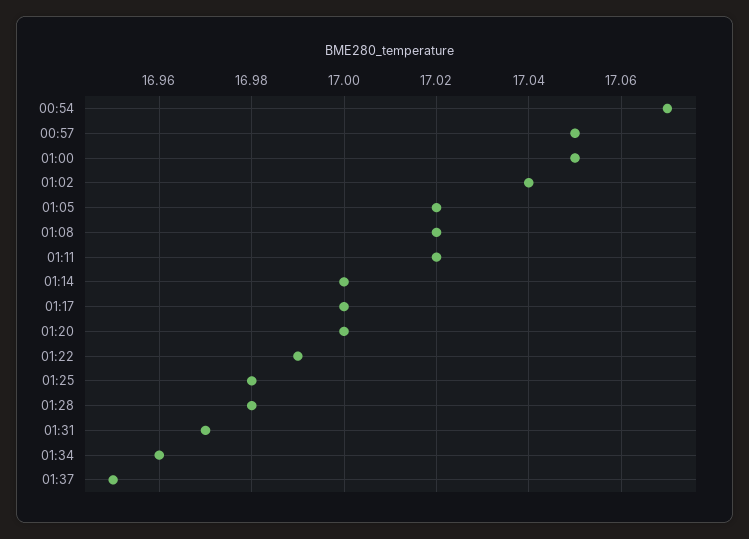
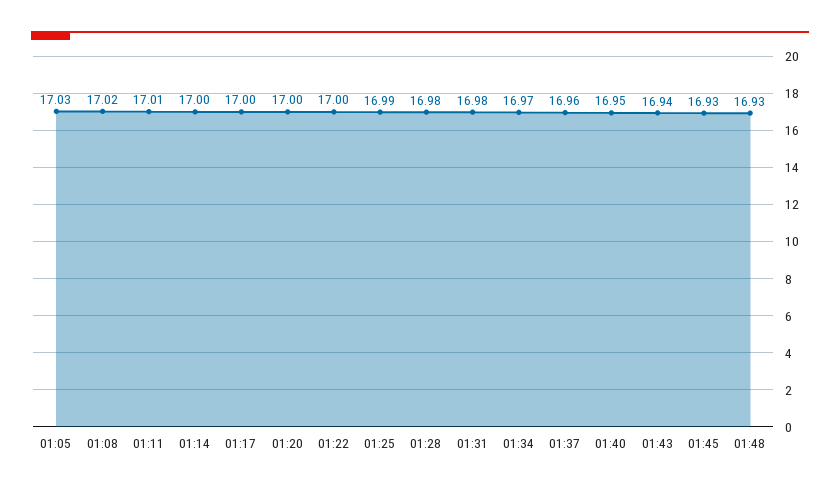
00:54: 17.07 -> none
00:57: 17.05 -> none
01:00: 17.05 -> none
01:02: 17.04 -> none
01:05: 17.02 -> 17.03
01:11: 17.02 -> 17.01
01:22: 16.99 -> 17
01:25: 16.98 -> 16.99
01:31: 16.97 -> 16.98
01:34: 16.96 -> 16.97
01:37: 16.95 -> 16.96
01:40: none -> 16.95
01:43: none -> 16.94
01:45: none -> 16.93
01:48: none -> 16.93

